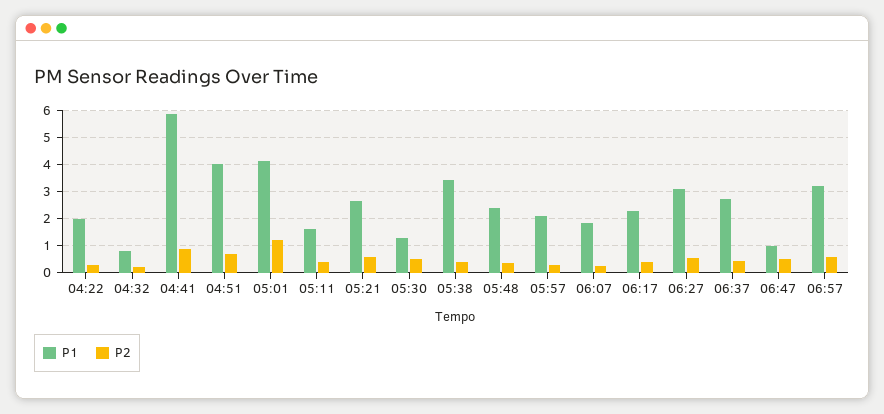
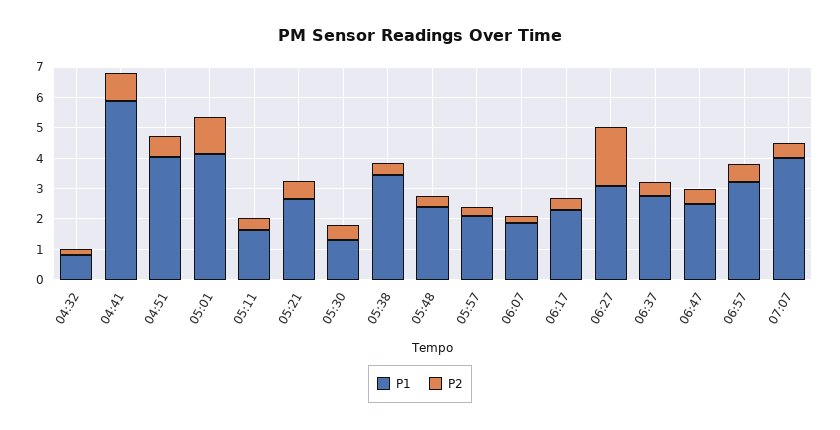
P1, 04:22: 2 -> none
P2, 04:22: 0.25 -> none
P2, 06:27: 0.5 -> 2
P1, 06:47: 1 -> 2.5
P1, 07:07: none -> 4
P2, 07:07: none -> 0.5

